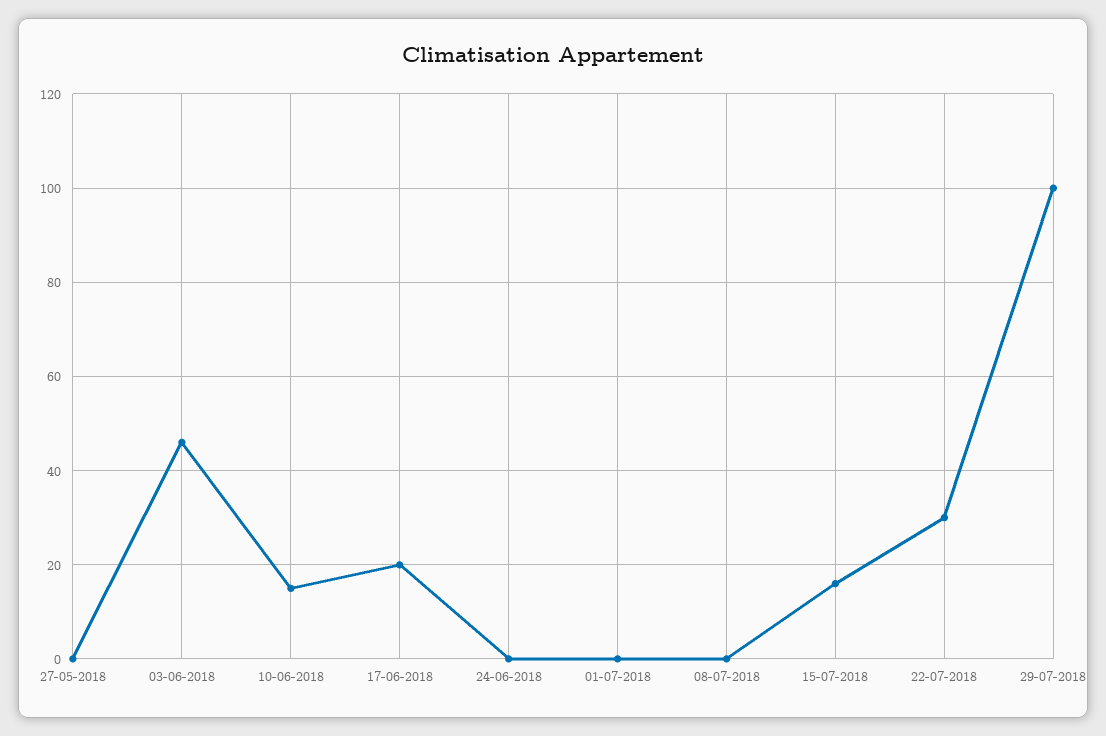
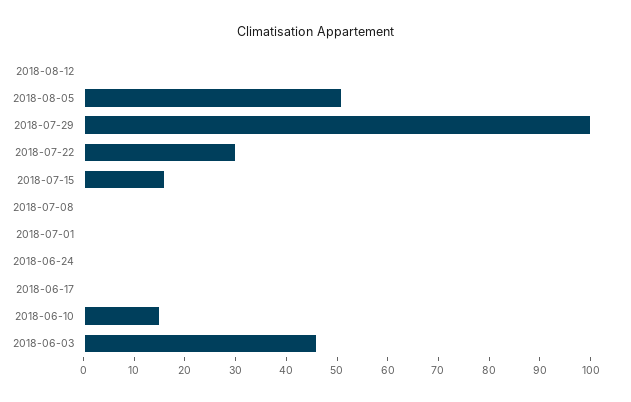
27-05-2018: 0 -> none
17-06-2018: 20 -> 0
2018-08-12: none -> 0
2018-08-05: none -> 50

